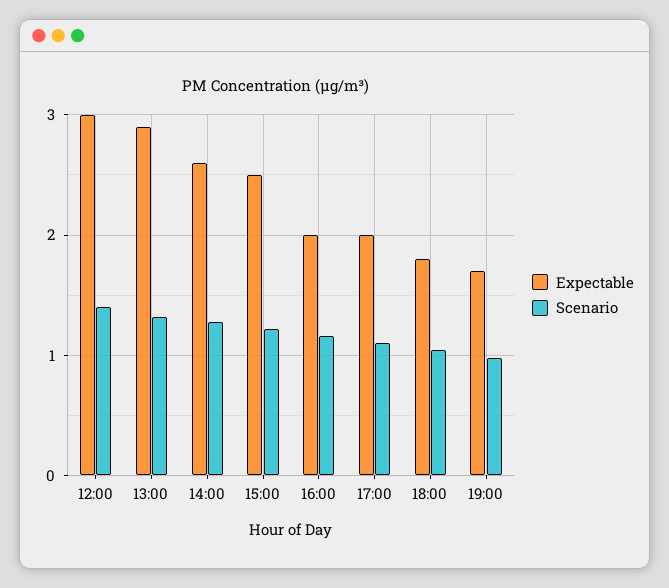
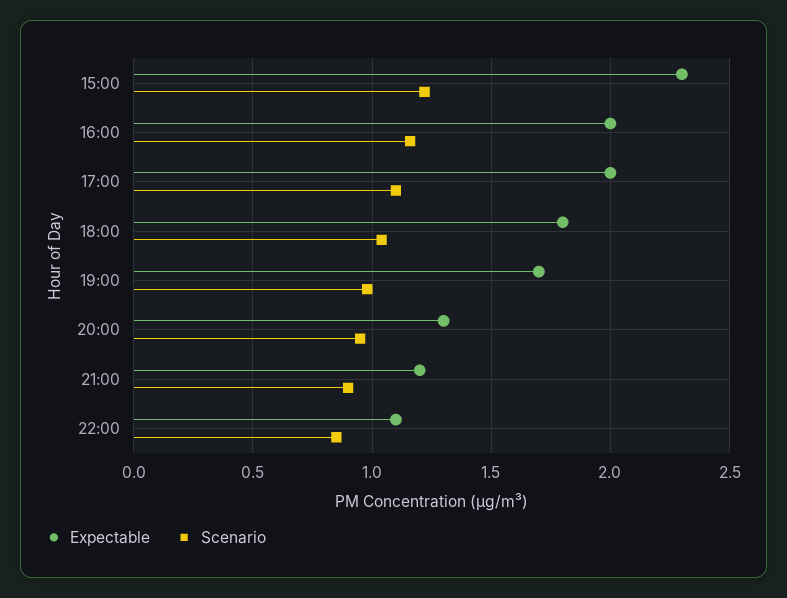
Expectable, 12:00: 3 -> none
Scenario, 12:00: 1.4 -> none
Expectable, 13:00: 2.9 -> none
Scenario, 13:00: 1.3 -> none
Expectable, 14:00: 2.6 -> none
Scenario, 14:00: 1.3 -> none
Expectable, 15:00: 2.5 -> 2.3
Expectable, 20:00: none -> 1.3
Scenario, 20:00: none -> 0.95
Expectable, 21:00: none -> 1.2
Scenario, 21:00: none -> 0.9
Expectable, 22:00: none -> 1.1
Scenario, 22:00: none -> 0.85

